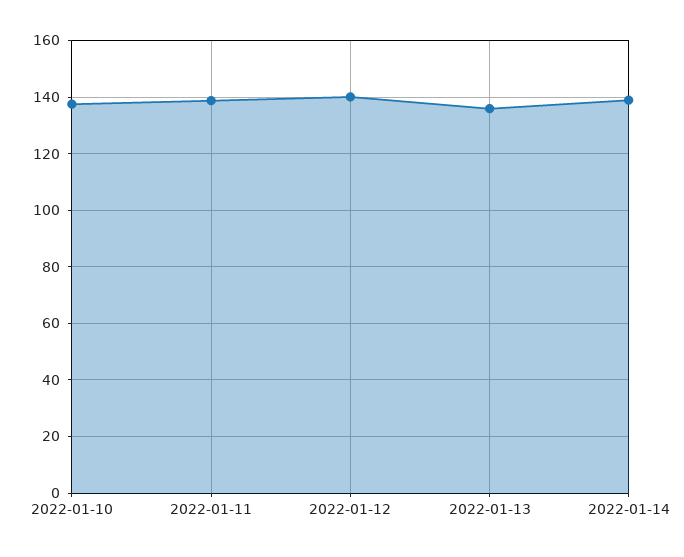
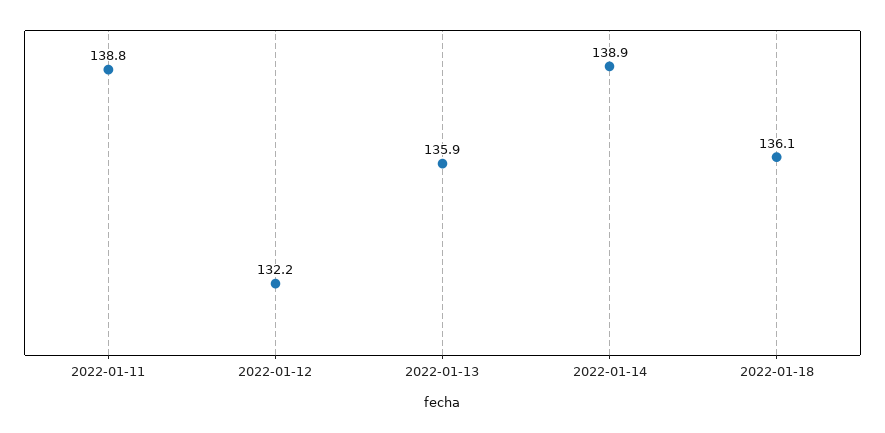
2022-01-10: 137.5 -> none
2022-01-12: 140 -> 132.2
2022-01-18: none -> 136.1

